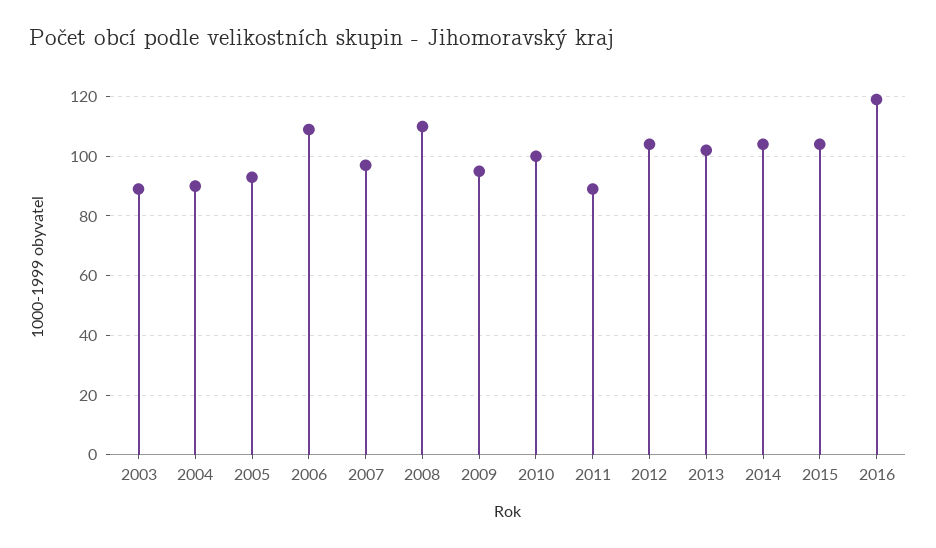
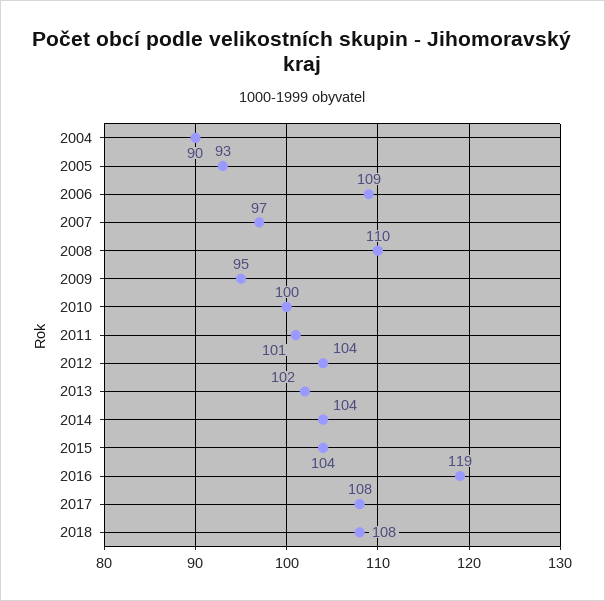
2003: 90 -> none
2011: 90 -> 101
2017: none -> 108
2018: none -> 108

